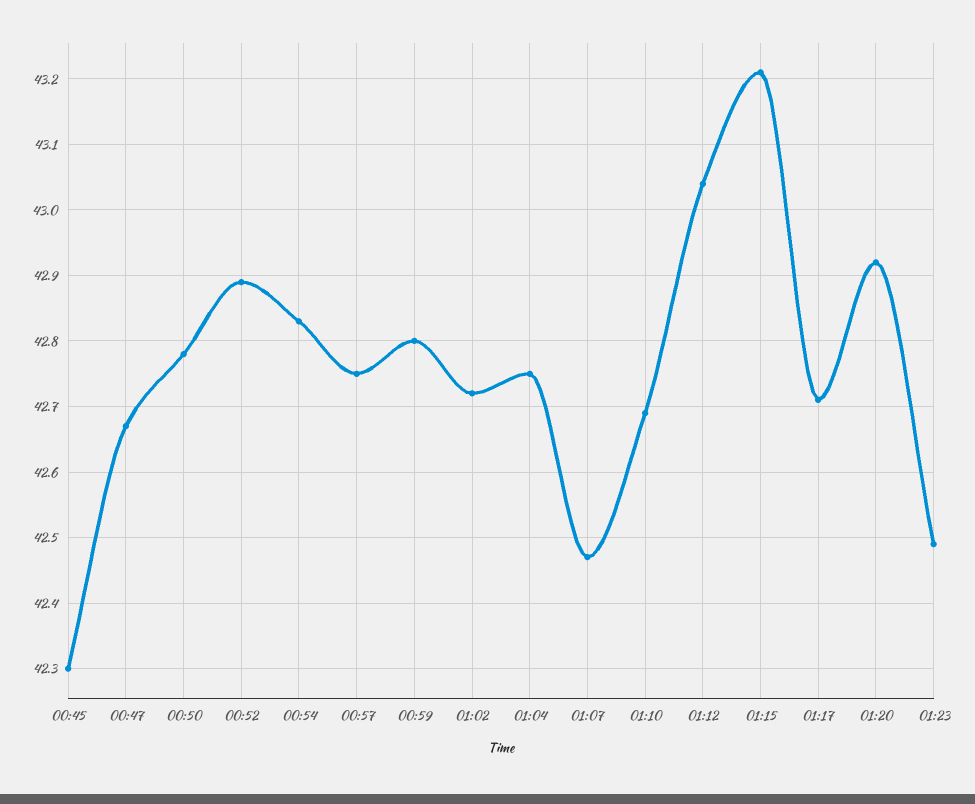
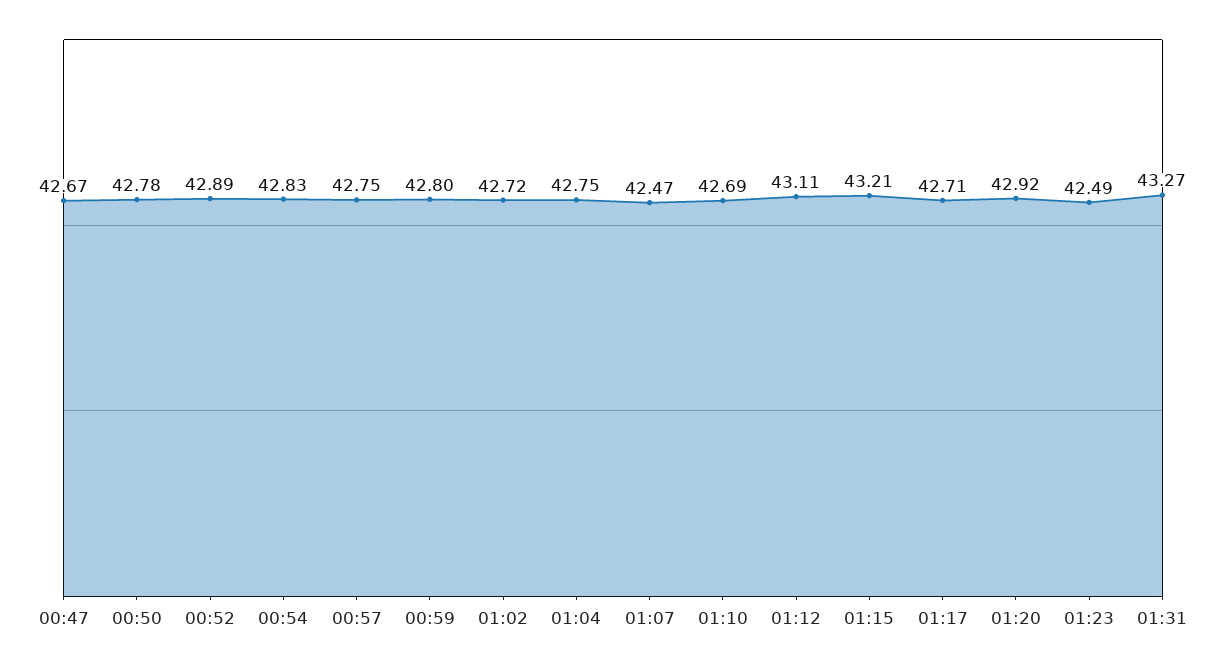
00:45: 42.3 -> none
01:12: 43.04 -> 43.11
01:31: none -> 43.27

